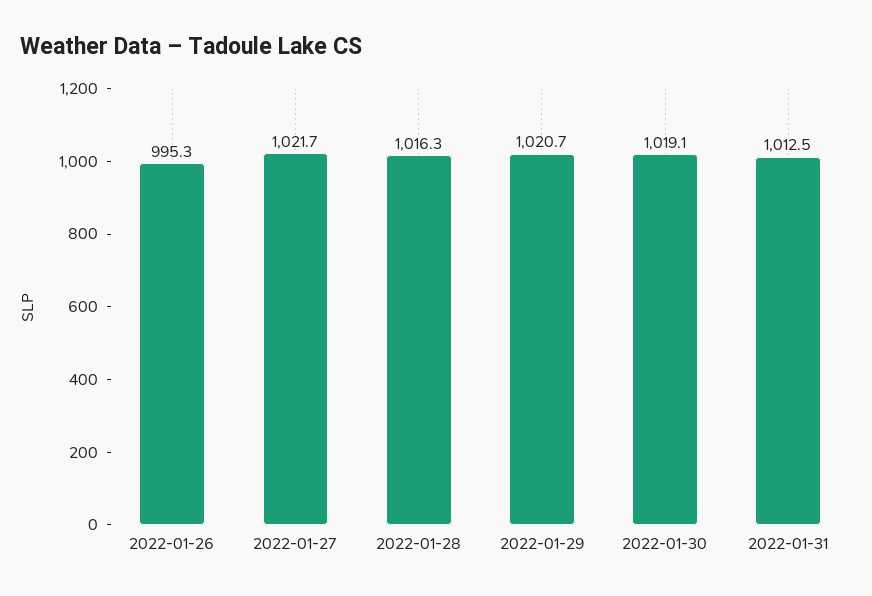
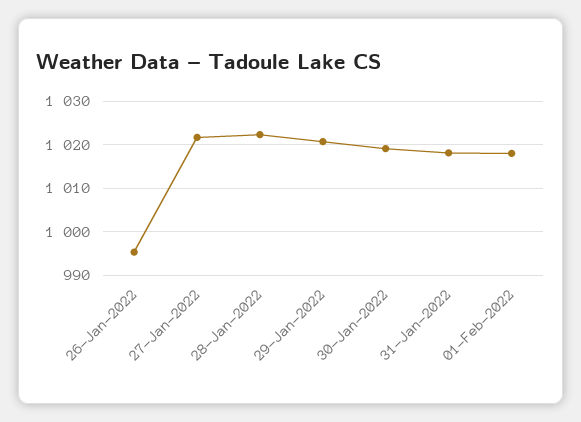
2022-01-28: 1016.3 -> 1022
2022-01-31: 1012.5 -> 1018
01-Feb-2022: none -> 1018

